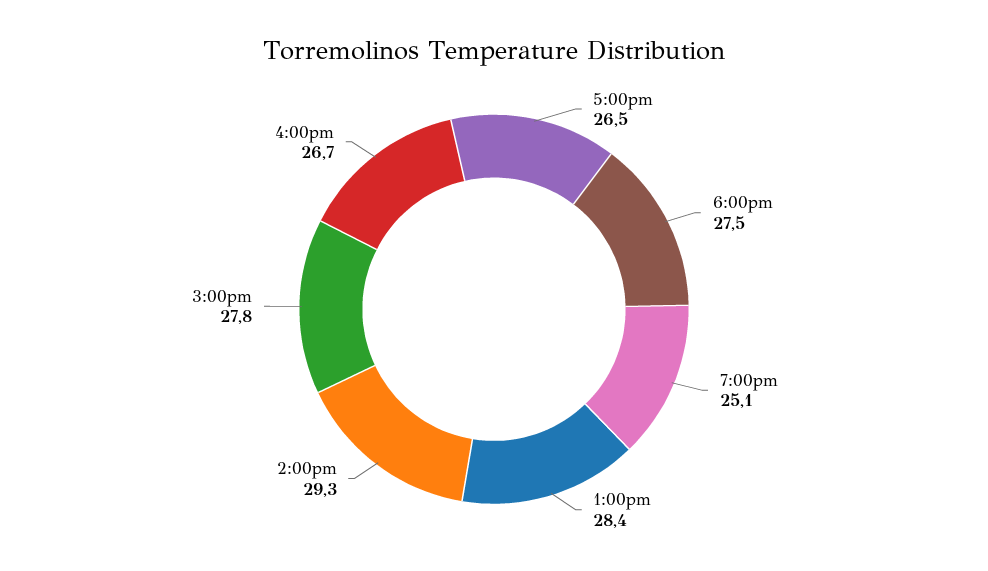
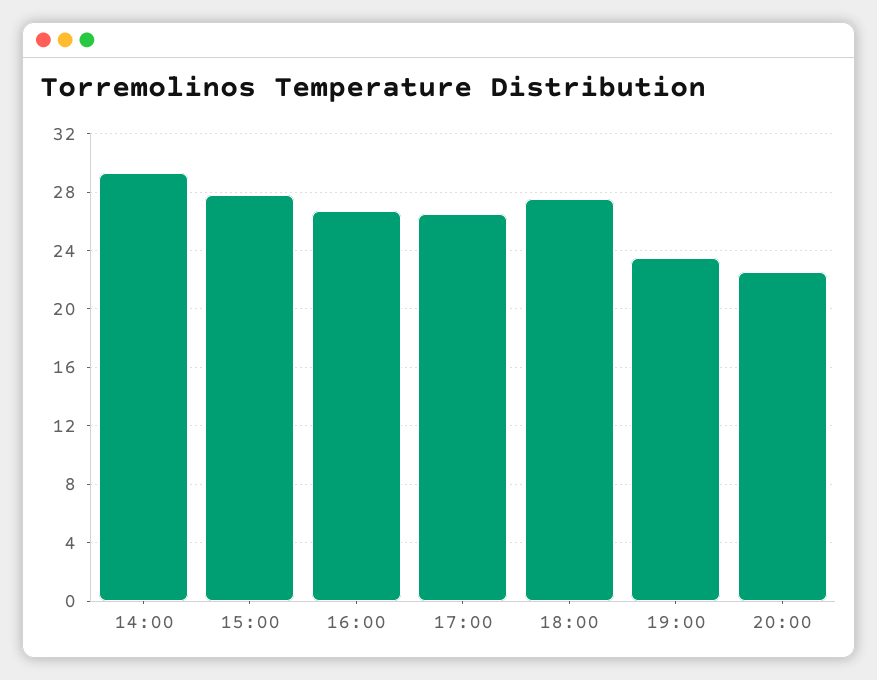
7:00pm: 25.1 -> 23.5
1:00pm: 28.4 -> none
20:00: none -> 22.5

